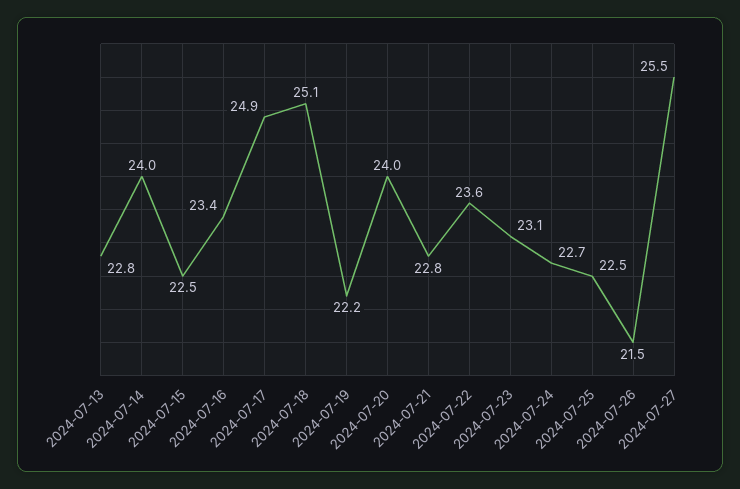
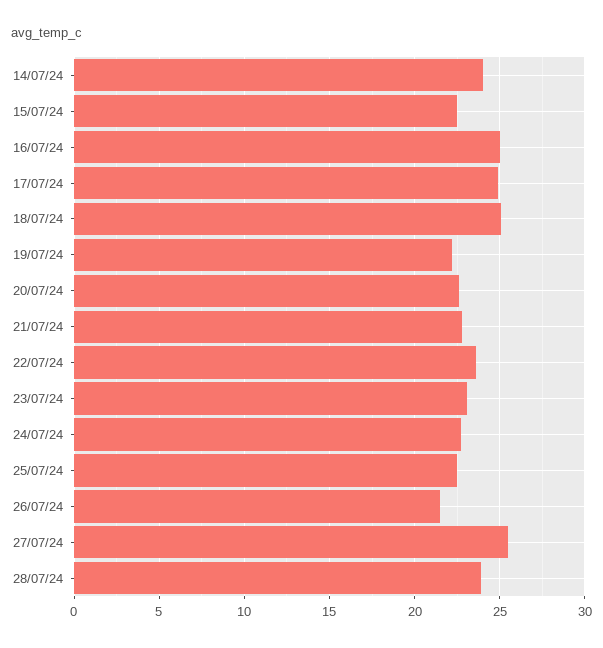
2024-07-13: 22.8 -> none
2024-07-16: 23.4 -> 25
2024-07-20: 24 -> 22.5
28/07/24: none -> 24

